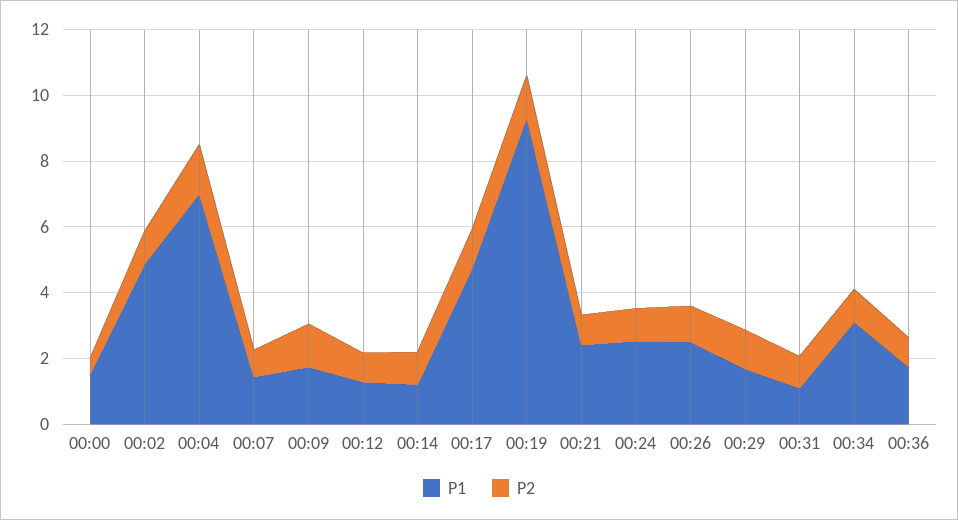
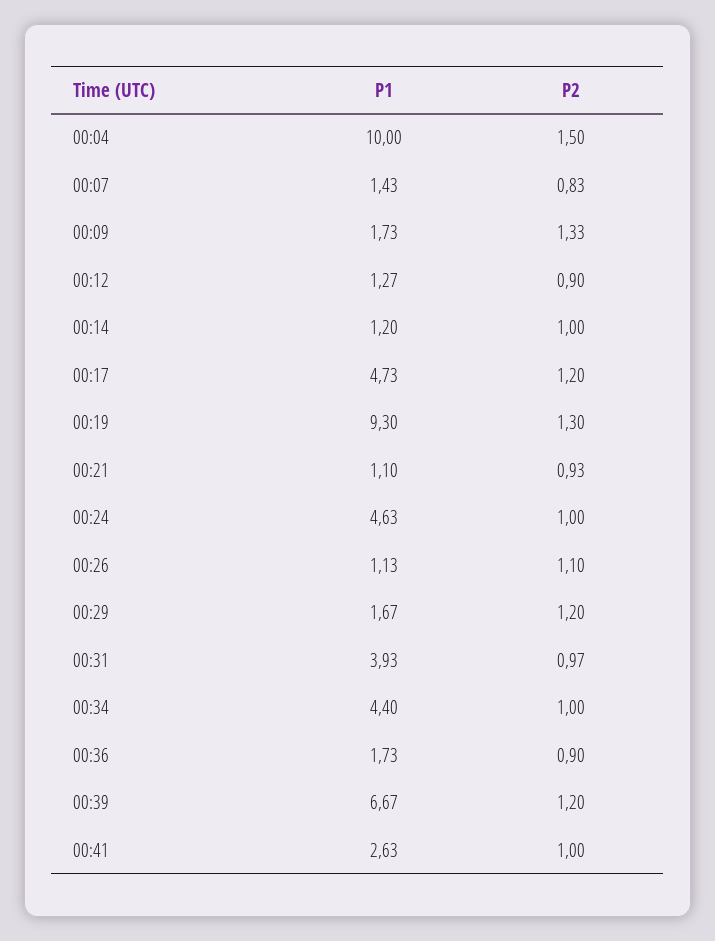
P1, 00:00: 1.5 -> none
P2, 00:00: 0.5 -> none
P1, 00:02: 5 -> none
P2, 00:02: 1 -> none
P1, 00:04: 7 -> 10
P1, 00:21: 2.5 -> 1.1
P1, 00:24: 2.5 -> 4.63
P1, 00:26: 2.5 -> 1.13
P1, 00:31: 1 -> 3.93
P1, 00:34: 3 -> 4.4
P1, 00:39: none -> 6.67
P2, 00:39: none -> 1.2
P1, 00:41: none -> 2.63
P2, 00:41: none -> 1

